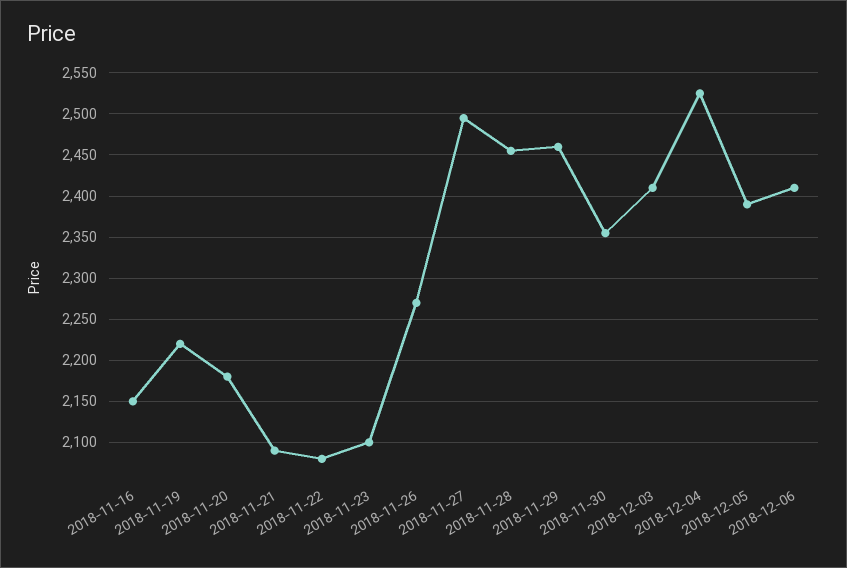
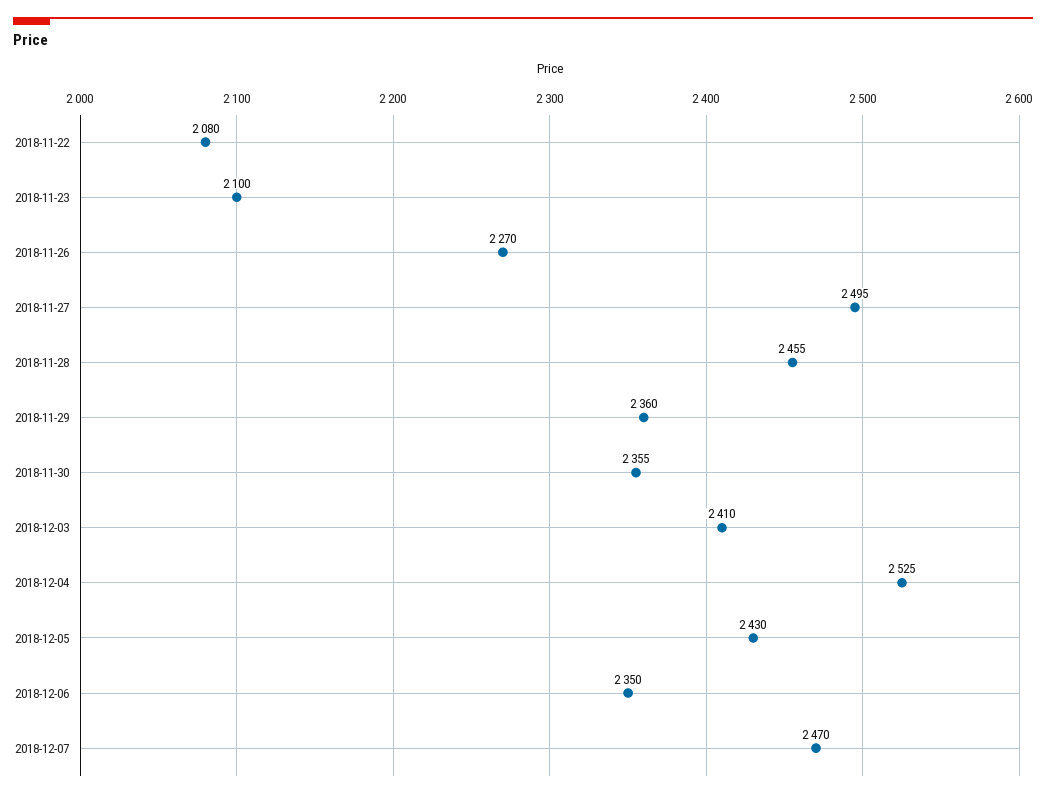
2018-11-16: 2150 -> none
2018-11-19: 2220 -> none
2018-11-20: 2180 -> none
2018-11-21: 2090 -> none
2018-11-29: 2460 -> 2360
2018-12-05: 2390 -> 2430
2018-12-06: 2410 -> 2350
2018-12-07: none -> 2470

